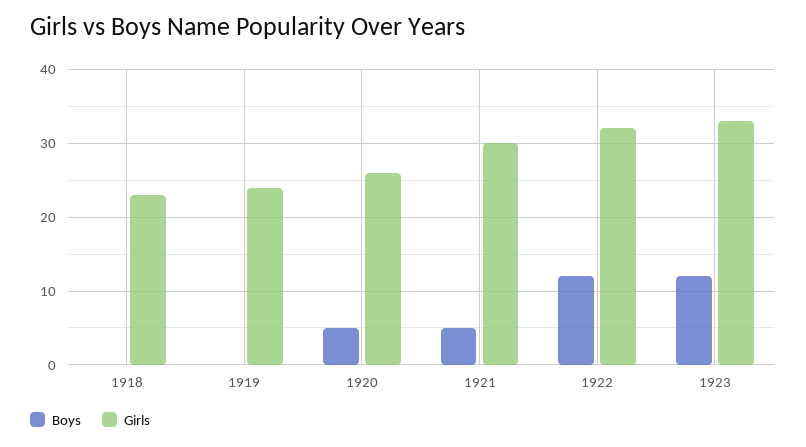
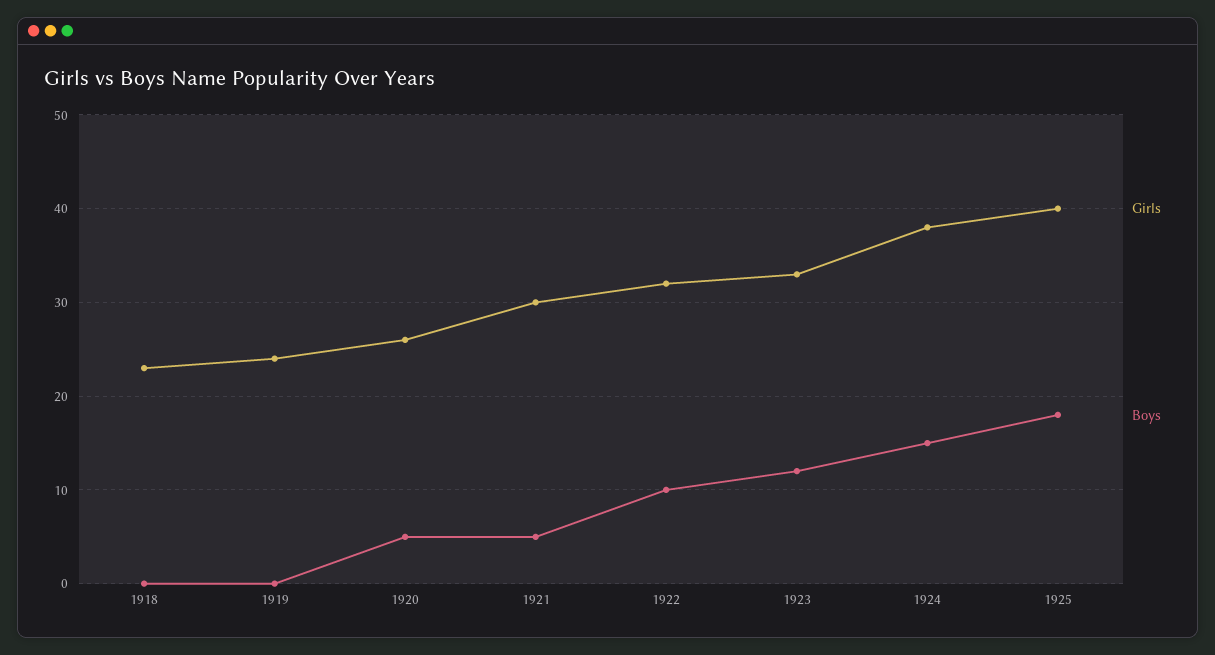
Boys, 1922: 12 -> 10
Girls, 1924: none -> 38
Boys, 1924: none -> 15
Girls, 1925: none -> 40
Boys, 1925: none -> 18

